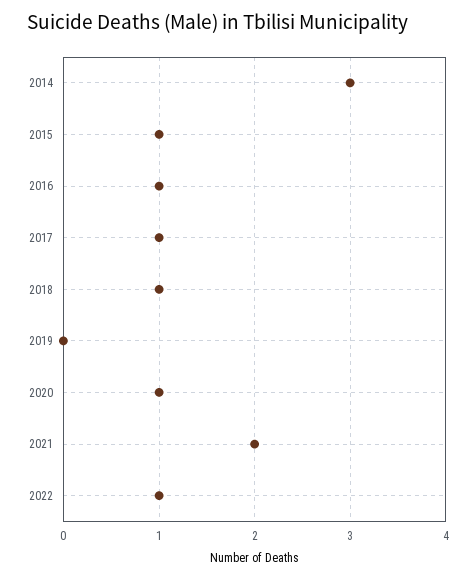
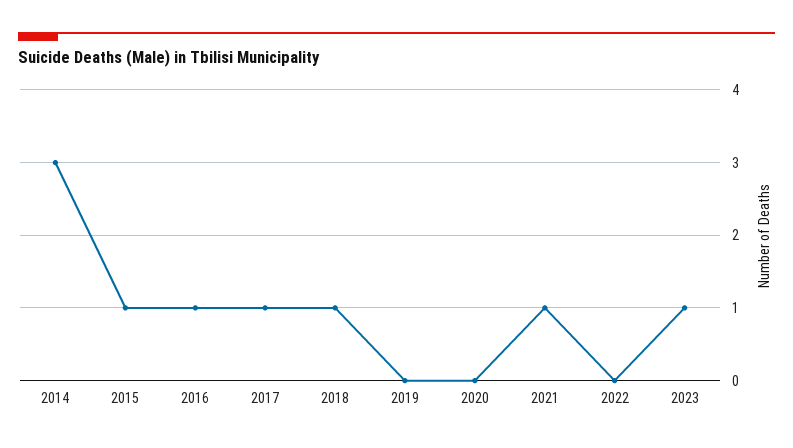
2020: 1 -> 0
2021: 2 -> 1
2022: 1 -> 0
2023: none -> 1

